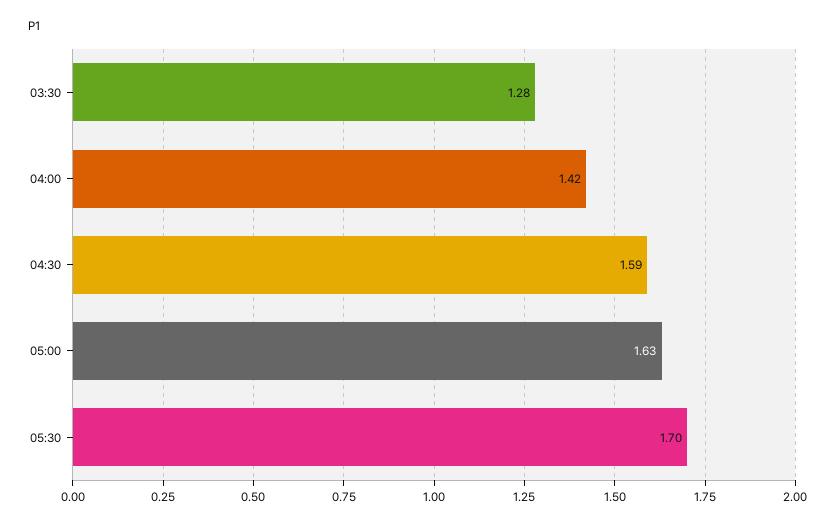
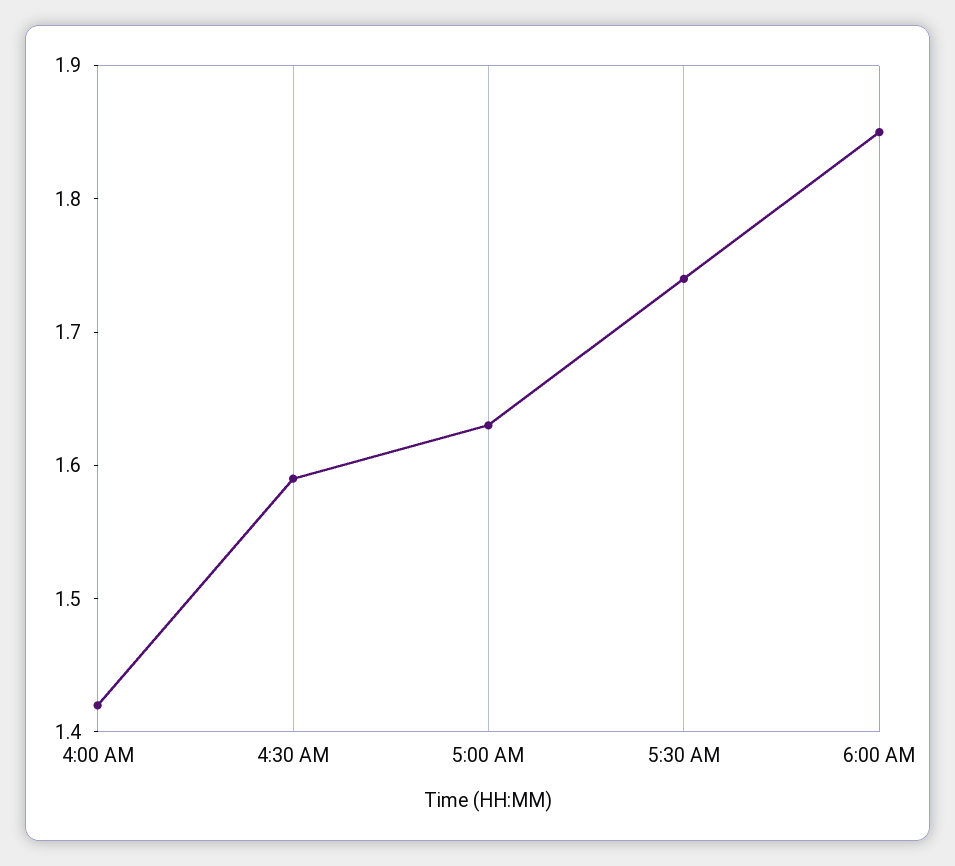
03:30: 1.28 -> none
05:30: 1.7 -> 1.74
6:00 AM: none -> 1.85

